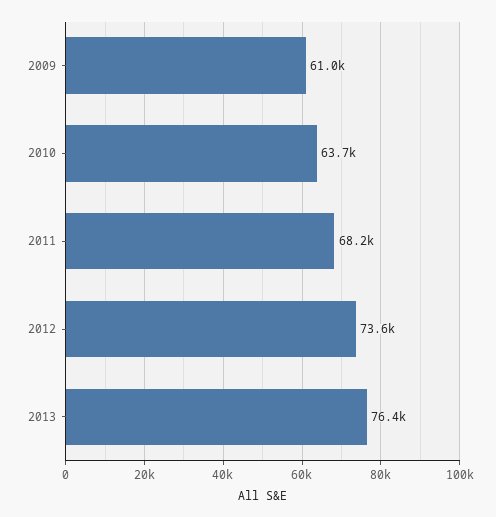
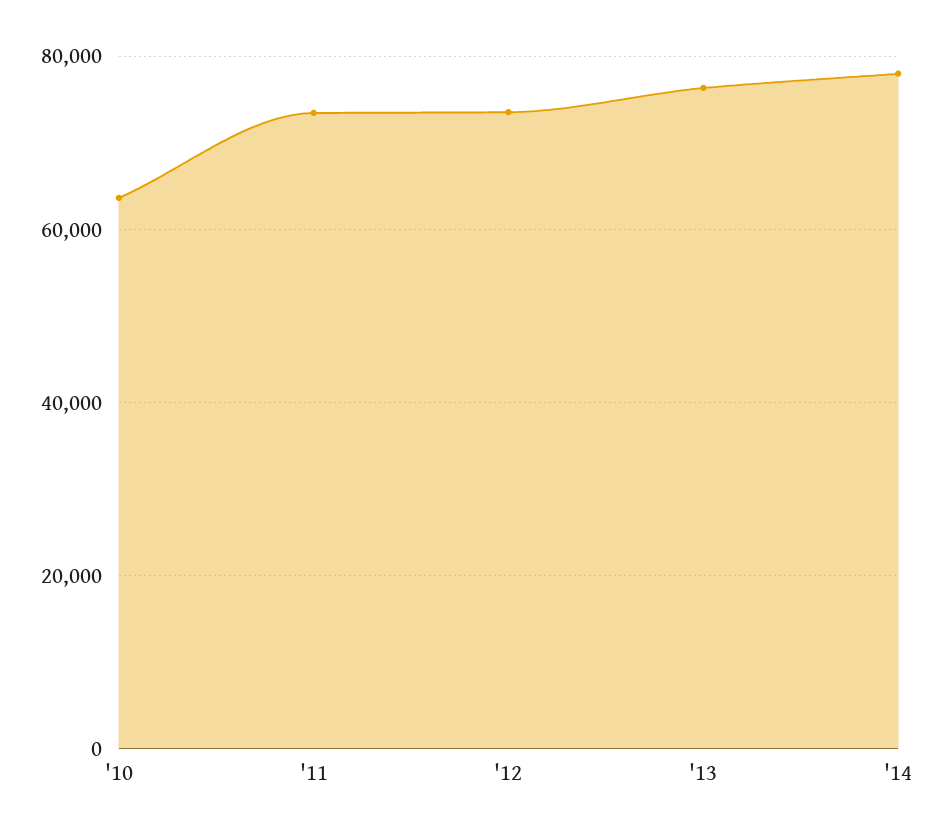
2009: 61000 -> none
2011: 68200 -> 74000
'14: none -> 78000

